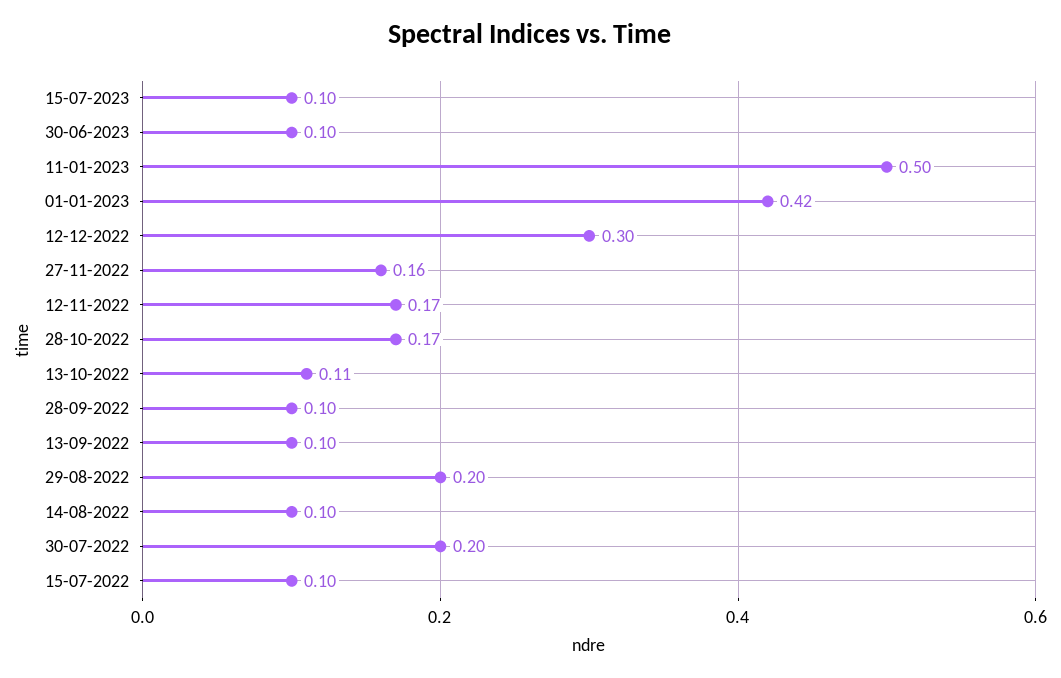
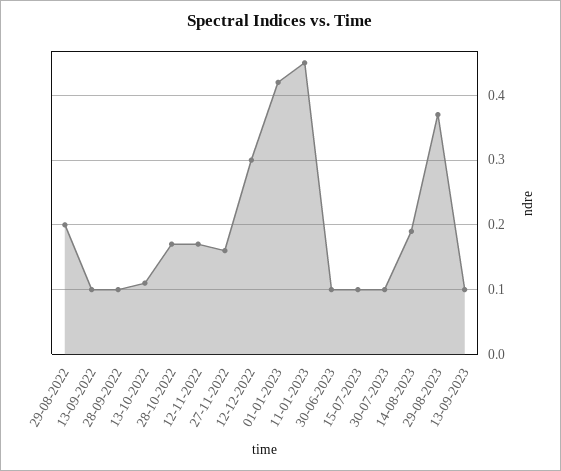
11-01-2023: 0.5 -> 0.45
14-08-2022: 0.1 -> none
30-07-2022: 0.2 -> none
15-07-2022: 0.1 -> none
30-07-2023: none -> 0.1
14-08-2023: none -> 0.19
29-08-2023: none -> 0.37
13-09-2023: none -> 0.1

